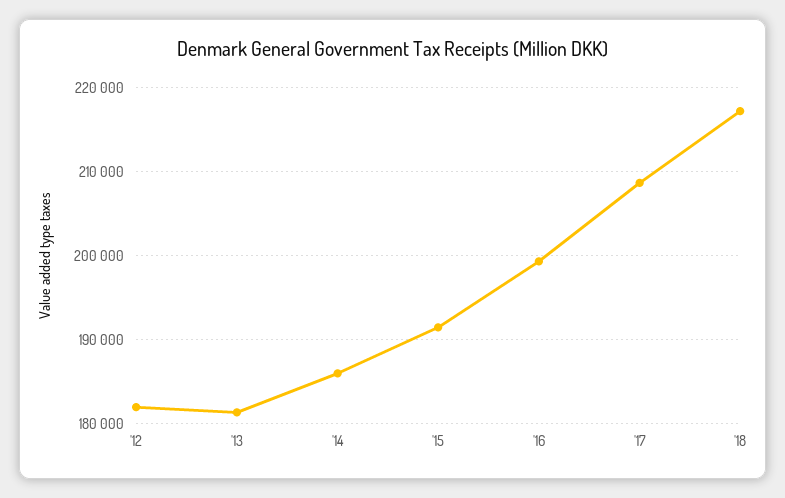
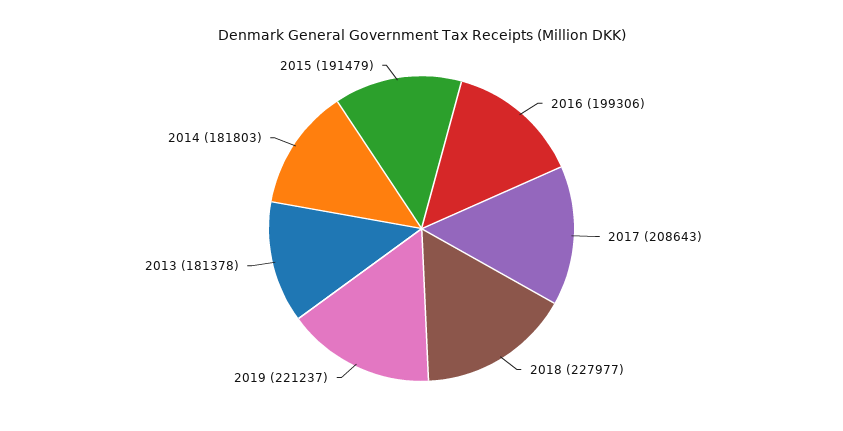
'12: 182000 -> none
'14: 186000 -> 181803
'18: 217000 -> 227977
2019: none -> 221237

